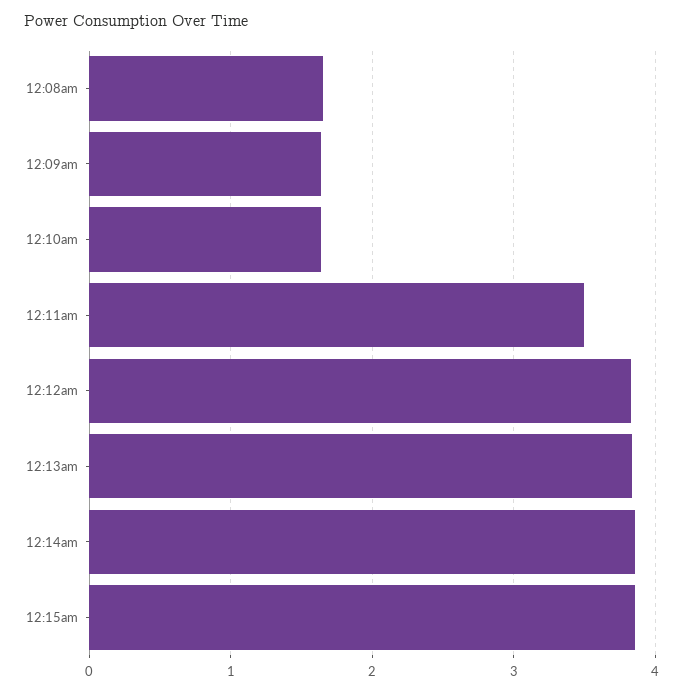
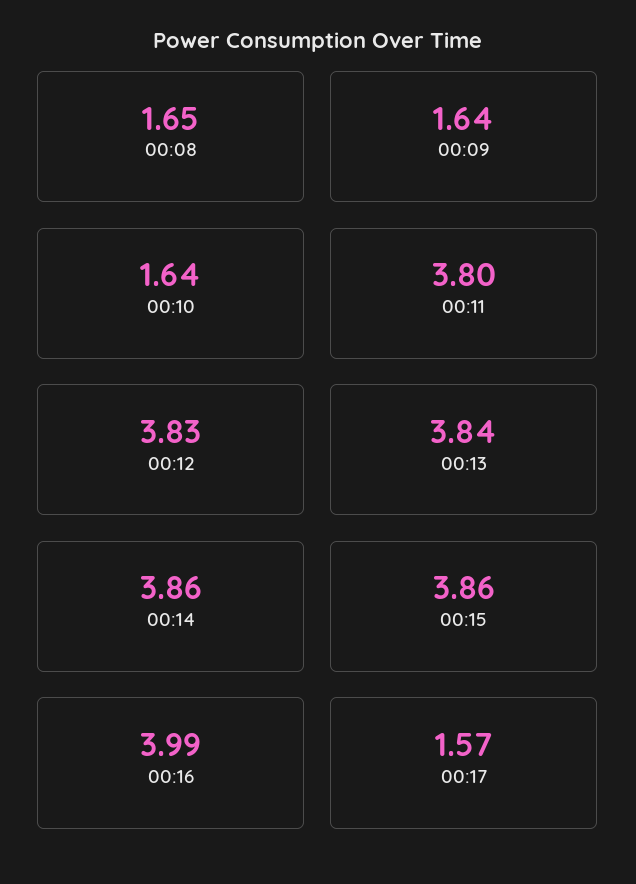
12:11am: 3.5 -> 3.8
00:16: none -> 3.99
00:17: none -> 1.57

